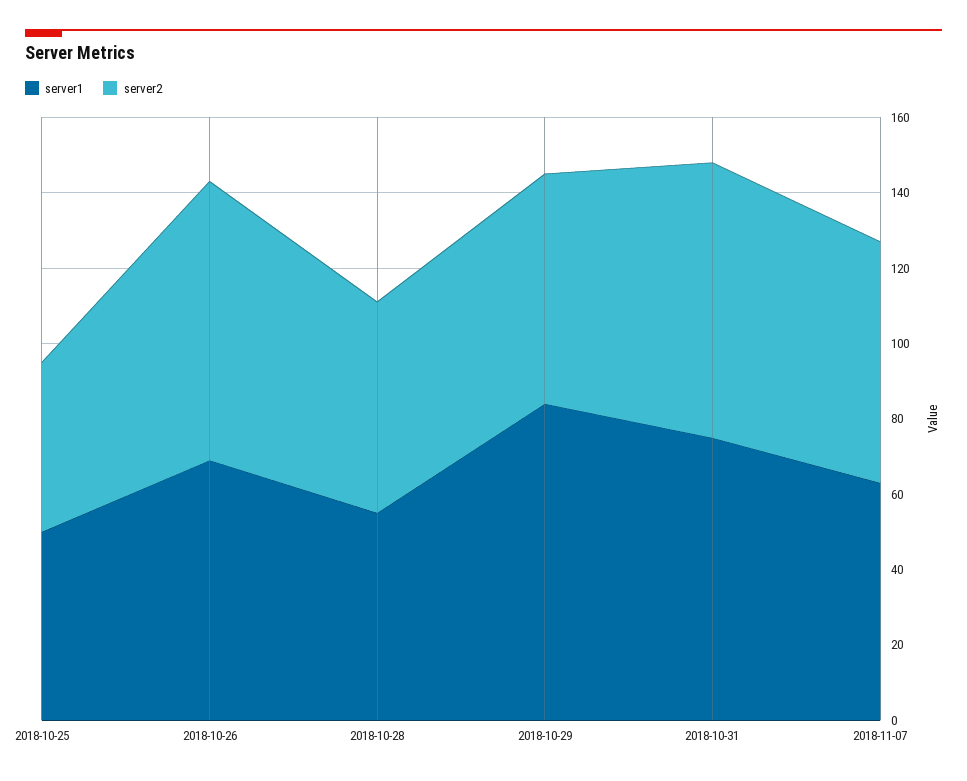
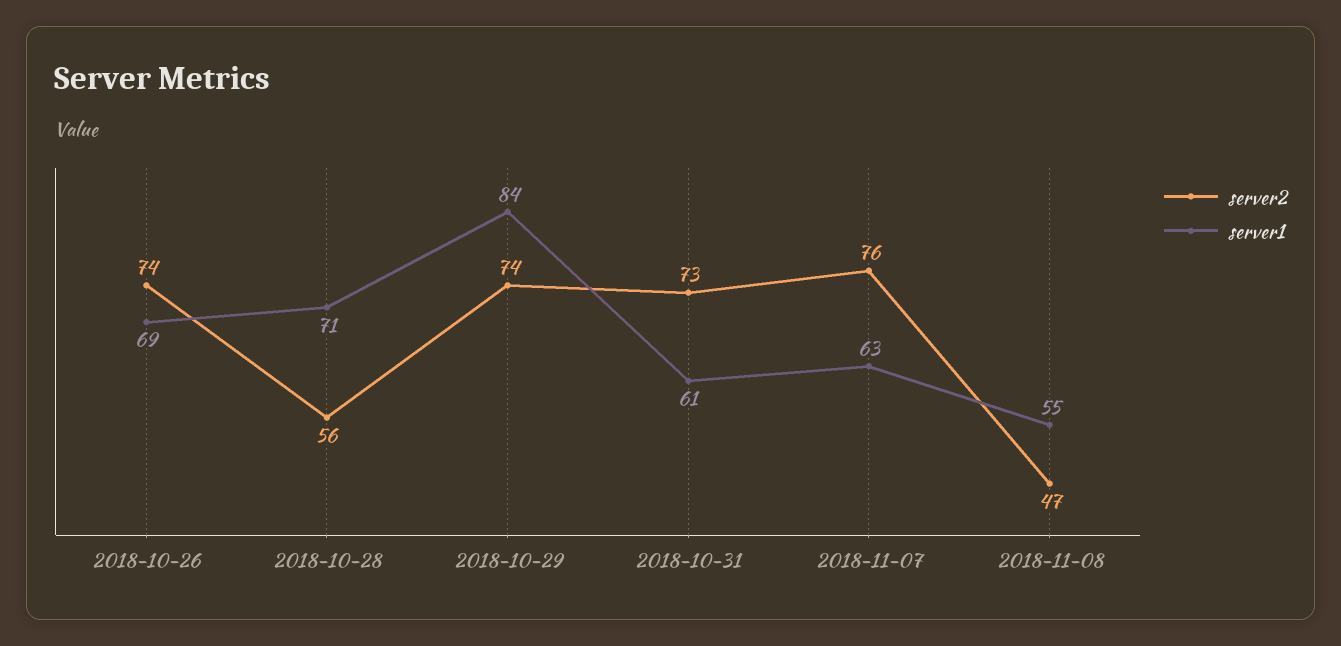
server1, 2018-10-25: 50 -> none
server2, 2018-10-25: 45 -> none
server1, 2018-10-28: 55 -> 71
server2, 2018-10-29: 60 -> 74
server1, 2018-10-31: 75 -> 61
server2, 2018-11-07: 65 -> 76
server2, 2018-11-08: none -> 47
server1, 2018-11-08: none -> 55

